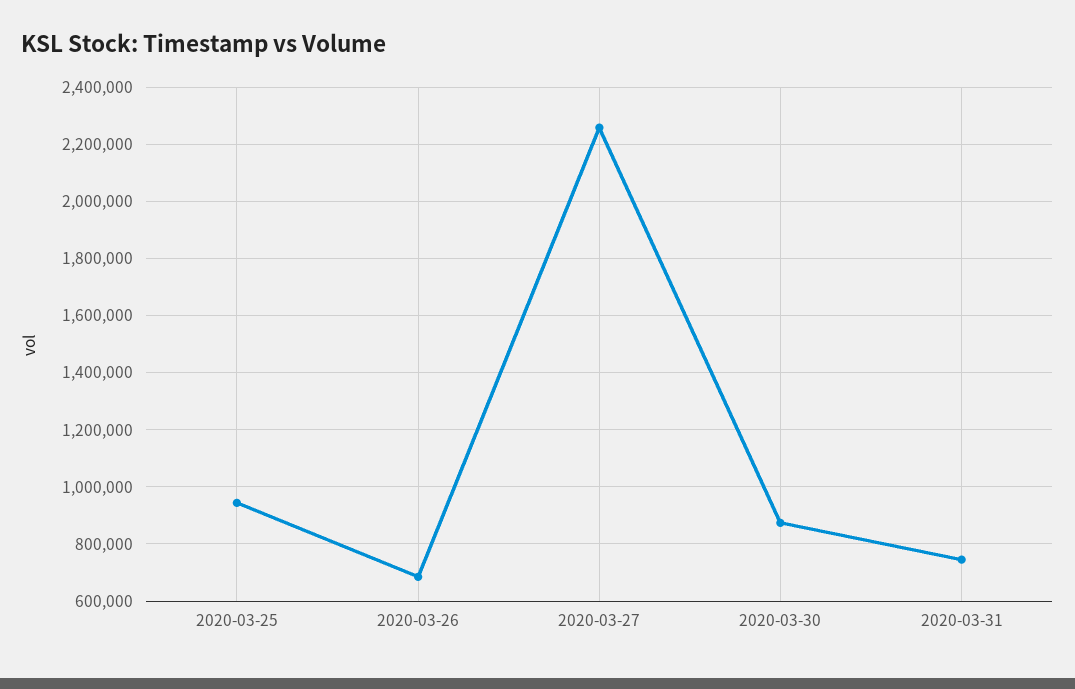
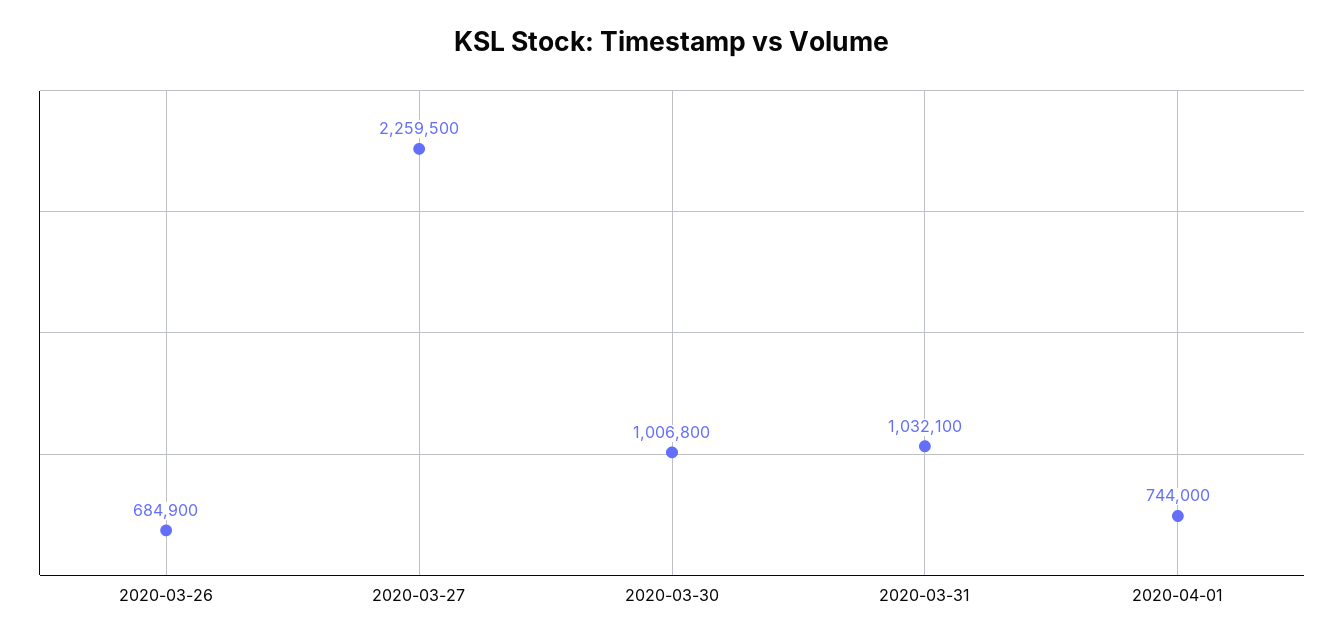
2020-03-25: 950000 -> none
2020-03-30: 875000 -> 1006800
2020-03-31: 750000 -> 1032100
2020-04-01: none -> 744000

